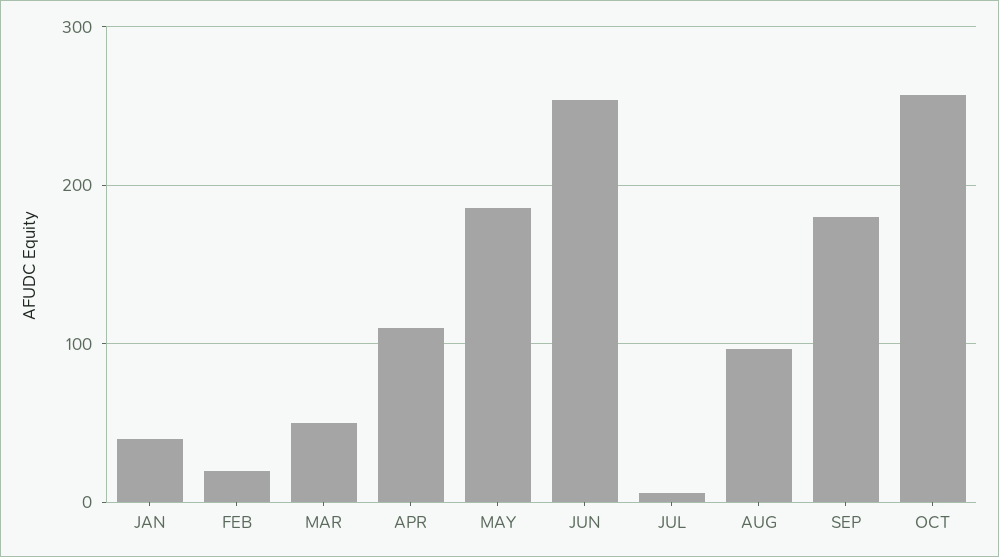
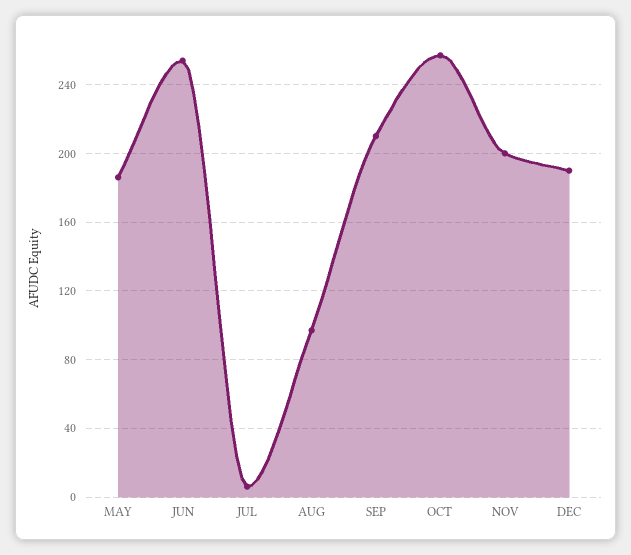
JAN: 40 -> none
FEB: 20 -> none
MAR: 50 -> none
APR: 110 -> none
SEP: 180 -> 210
NOV: none -> 200
DEC: none -> 190

